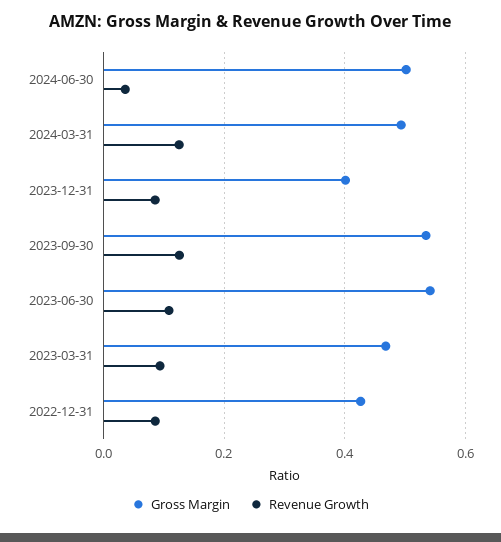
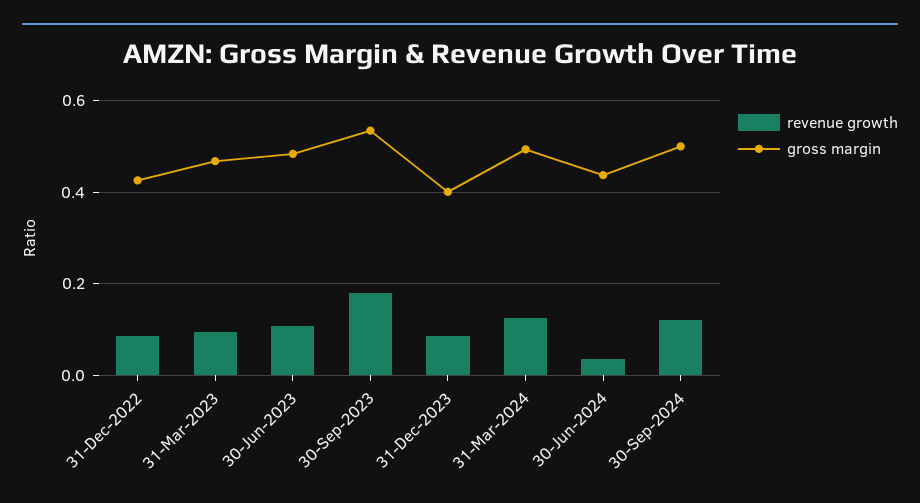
Gross Margin, 2024-06-30: 0.5 -> 0.44
Revenue Growth, 2023-09-30: 0.12 -> 0.18
Gross Margin, 2023-06-30: 0.54 -> 0.48
Revenue Growth, 30-Sep-2024: none -> 0.12
Gross Margin, 30-Sep-2024: none -> 0.5

